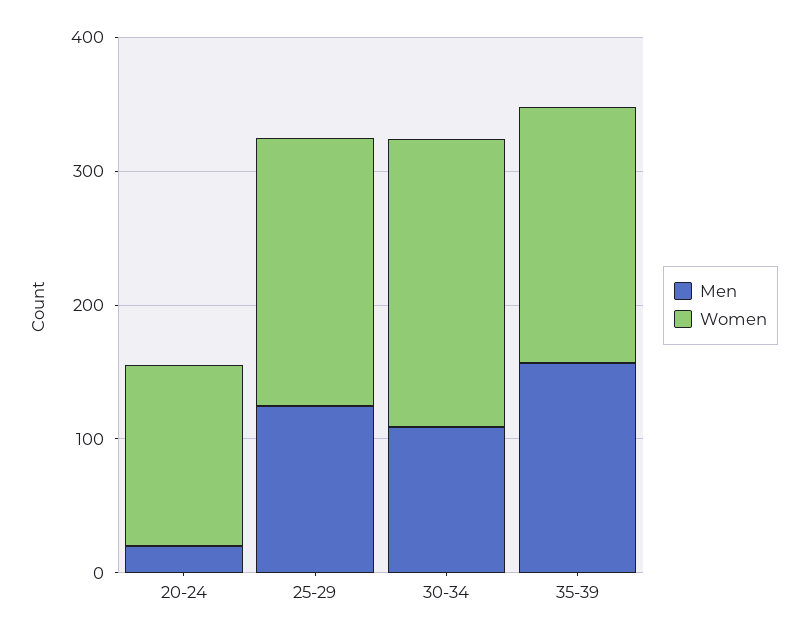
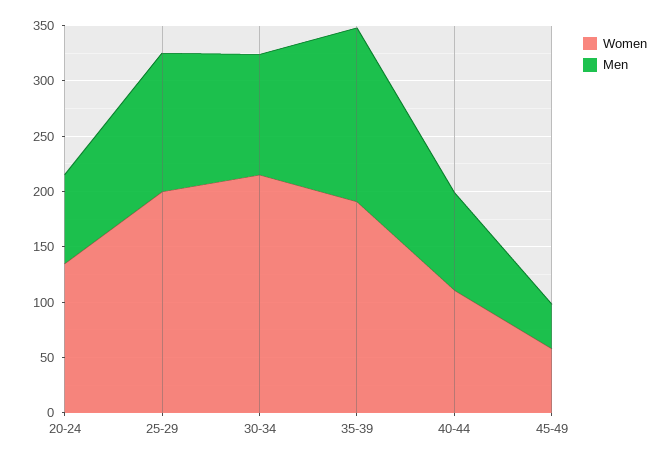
Men, 20-24: 20 -> 80
Women, 40-44: none -> 110
Men, 40-44: none -> 90
Women, 45-49: none -> 60
Men, 45-49: none -> 40

